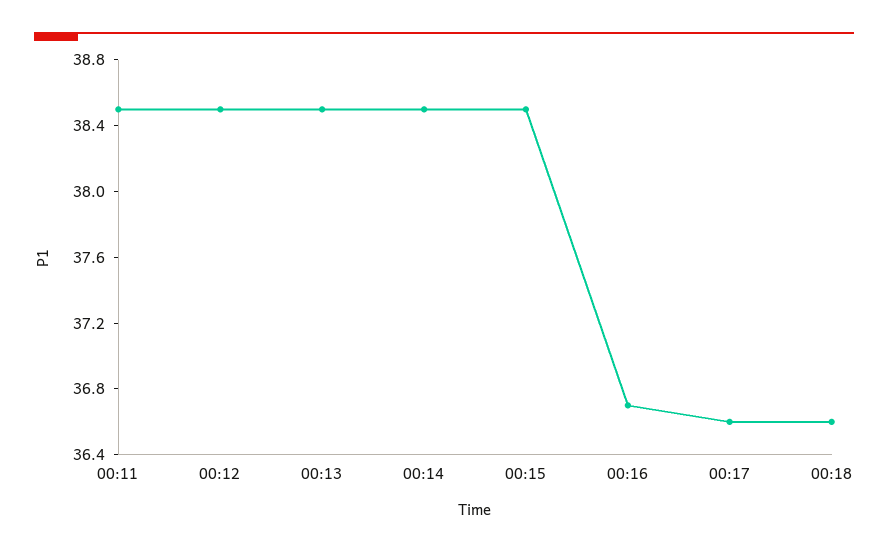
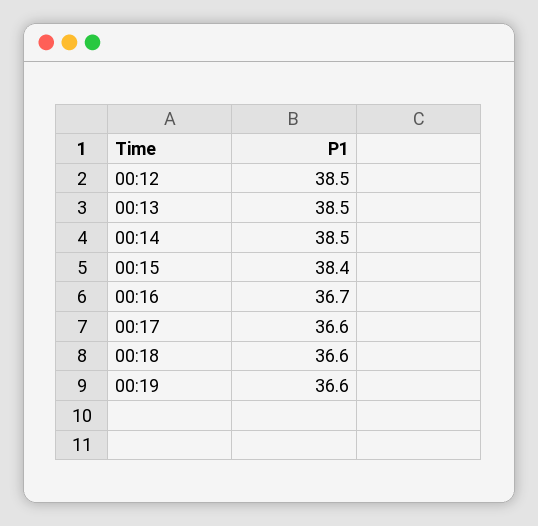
00:11: 38.5 -> none
00:15: 38.5 -> 38.4
00:19: none -> 36.6

